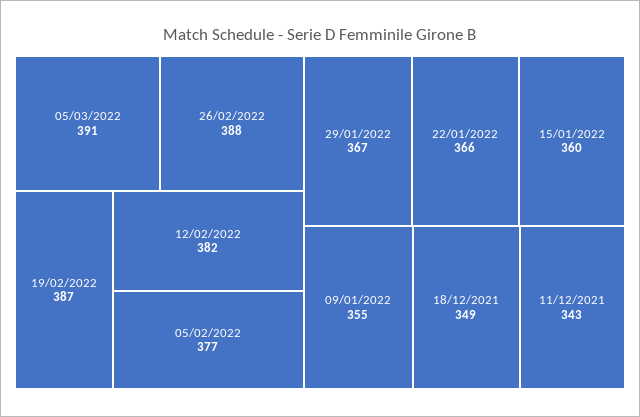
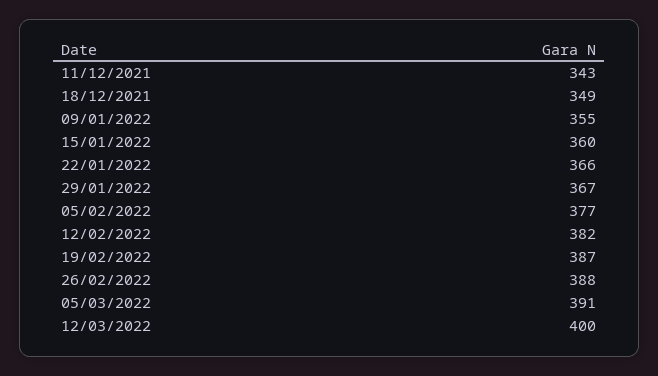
12/03/2022: none -> 400

